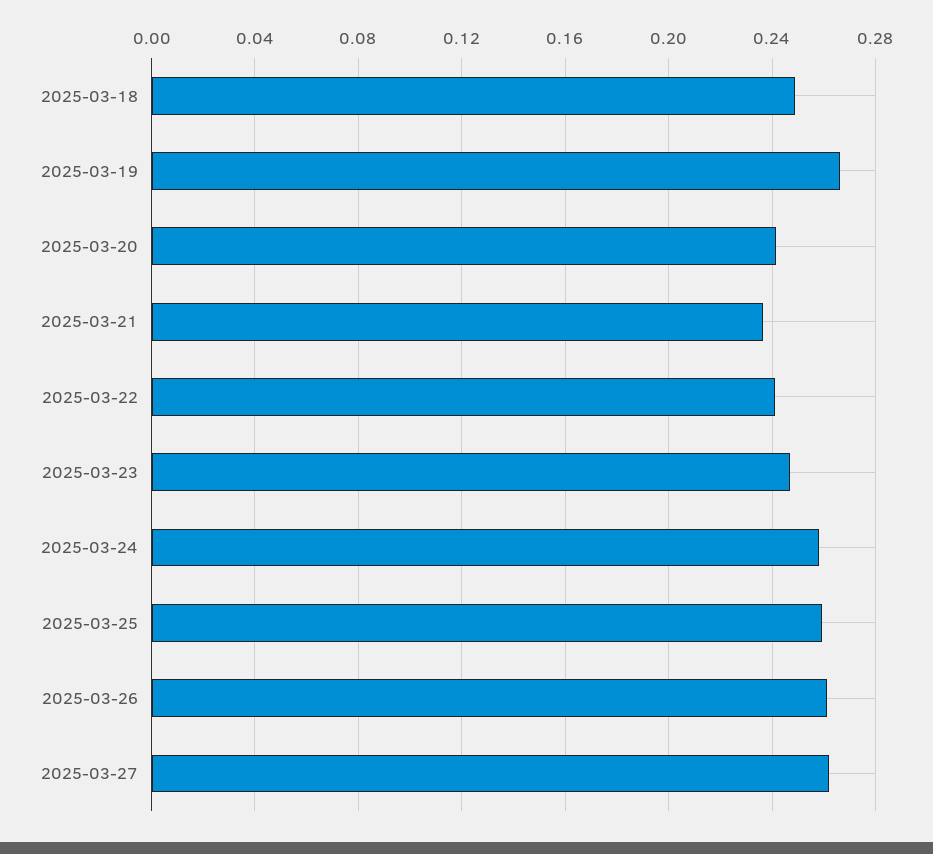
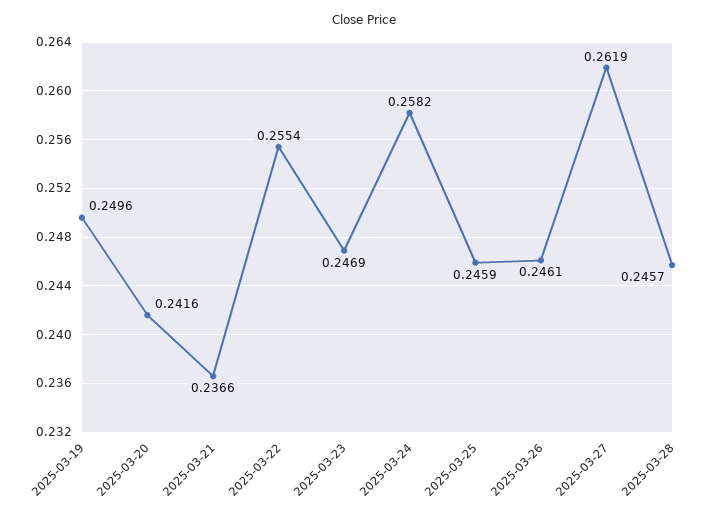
2025-03-18: 0.25 -> none
2025-03-19: 0.265 -> 0.2496
2025-03-22: 0.24 -> 0.2554
2025-03-25: 0.26 -> 0.2459
2025-03-26: 0.26 -> 0.2461
2025-03-28: none -> 0.2457

